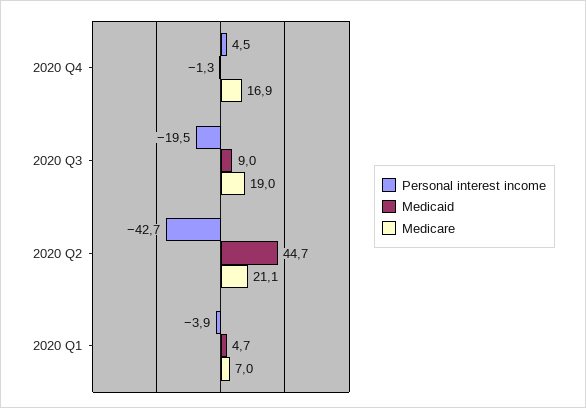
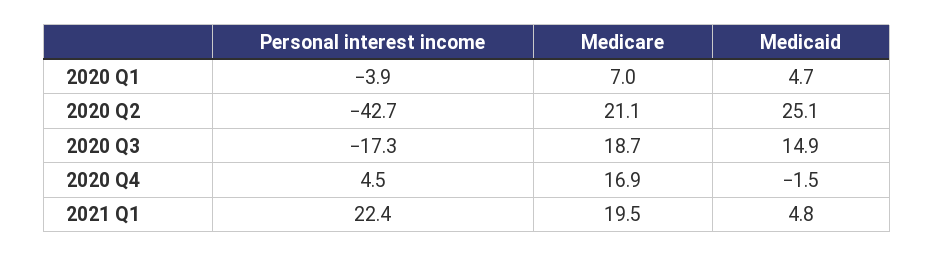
Medicaid, 2020 Q4: -1.3 -> -1.5
Personal interest income, 2020 Q3: -19.5 -> -17.3
Medicaid, 2020 Q3: 9 -> 14.9
Medicare, 2020 Q3: 19 -> 18.7
Medicaid, 2020 Q2: 44.7 -> 25.1
Personal interest income, 2021 Q1: none -> 22.4
Medicare, 2021 Q1: none -> 19.5
Medicaid, 2021 Q1: none -> 4.8

